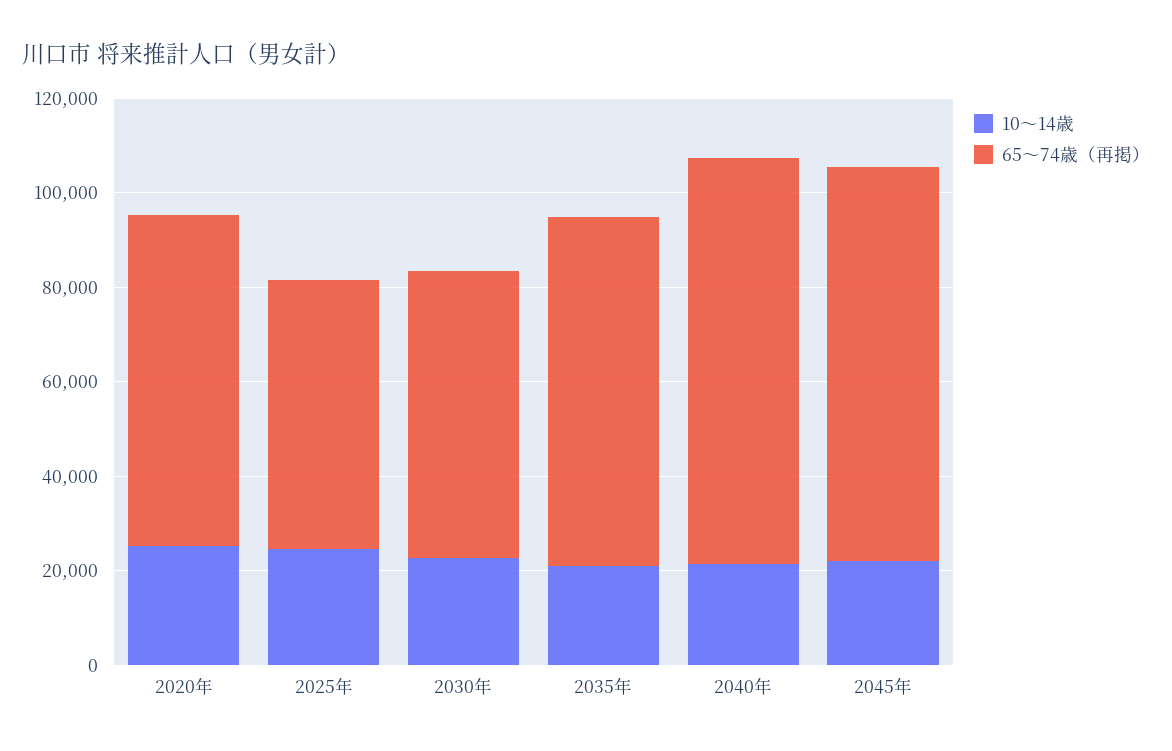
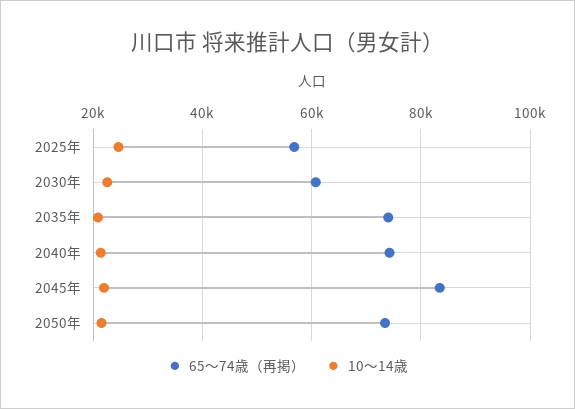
10～14歳, 2020年: 25000 -> none
65～74歳（再掲）, 2020年: 70000 -> none
65～74歳（再掲）, 2040年: 85000 -> 74000
65～74歳（再掲）, 2050年: none -> 74000
10～14歳, 2050年: none -> 22000

